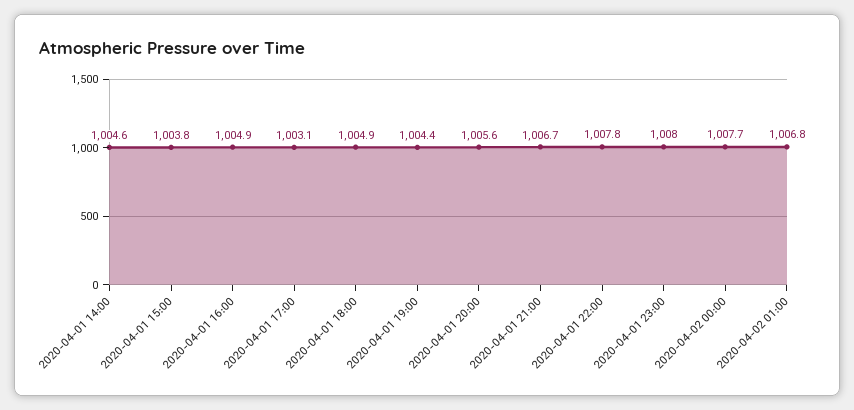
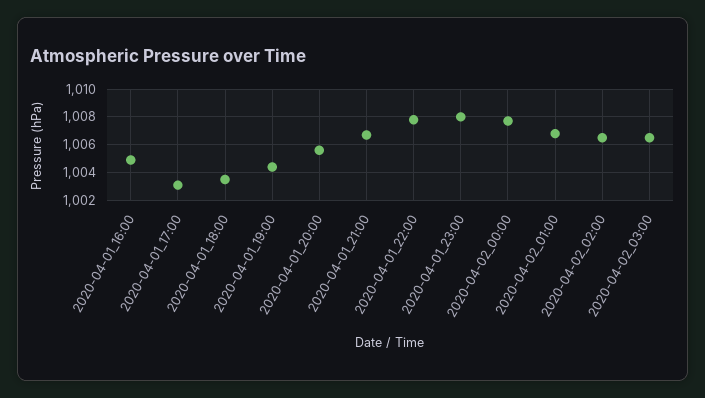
2020-04-01 14:00: 1004.6 -> none
2020-04-01 15:00: 1003.8 -> none
2020-04-01 18:00: 1004.9 -> 1003.5
2020-04-02_02:00: none -> 1006.5
2020-04-02_03:00: none -> 1006.5

